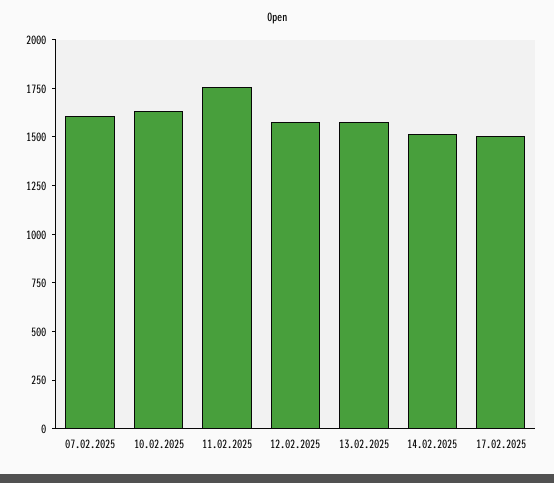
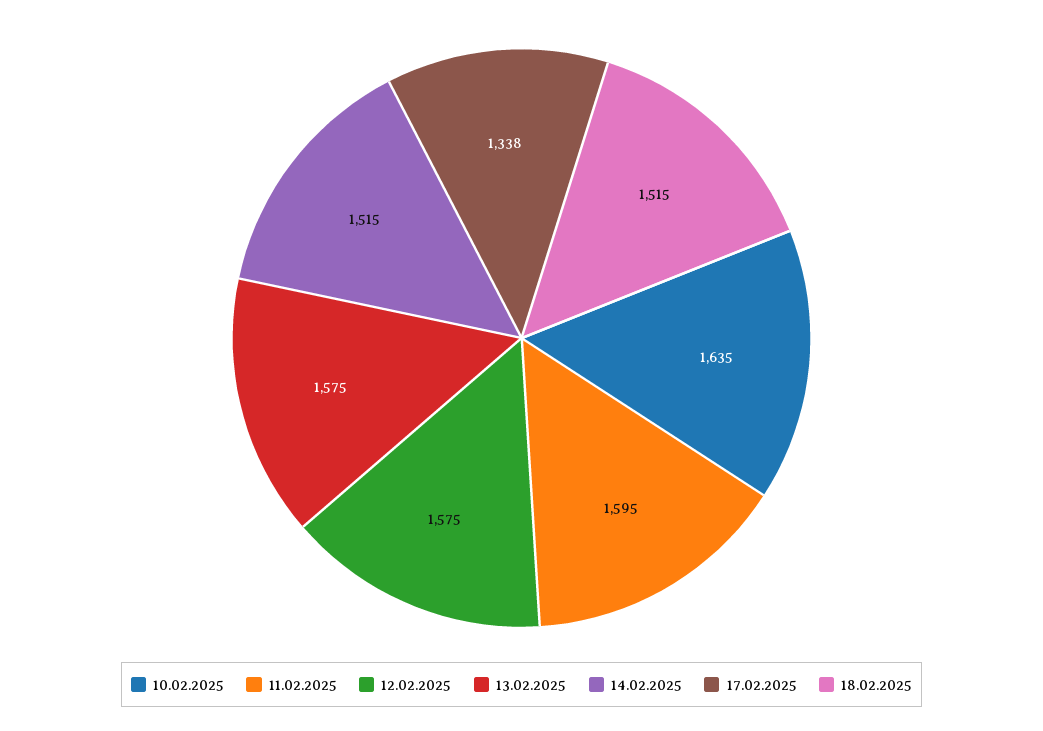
07.02.2025: 1600 -> none
11.02.2025: 1750 -> 1595
17.02.2025: 1500 -> 1338
18.02.2025: none -> 1515

